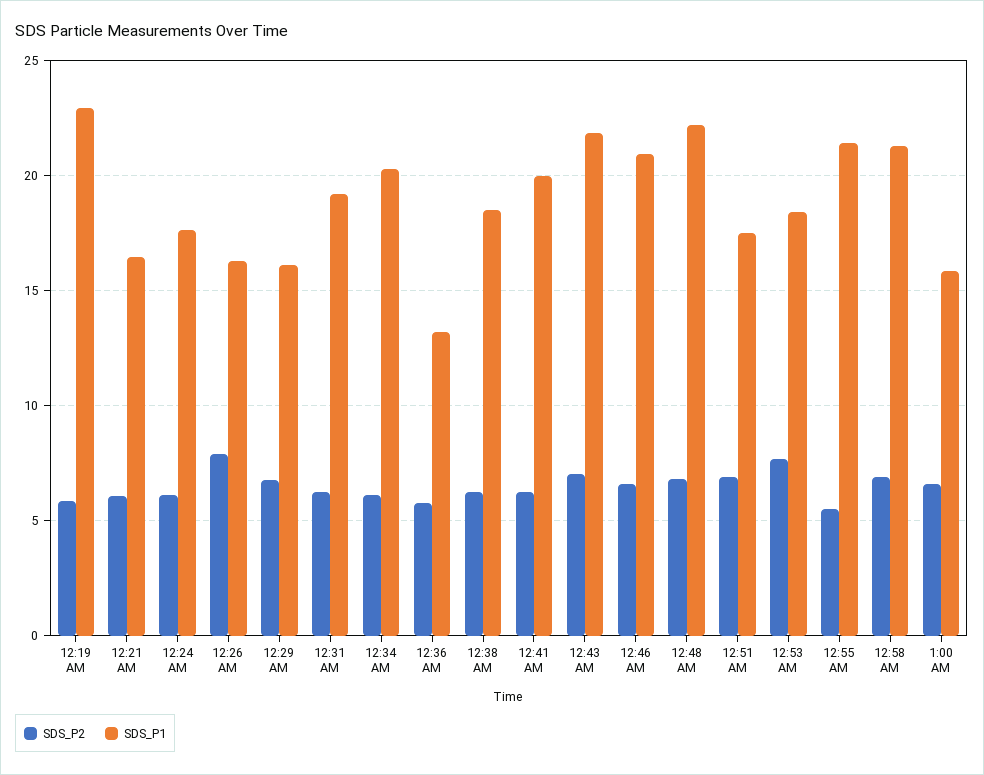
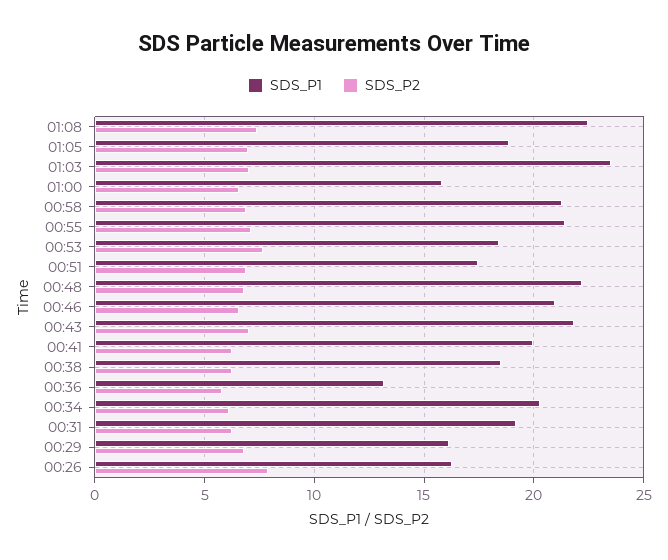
SDS_P2, 12:19 AM: 6 -> none
SDS_P1, 12:19 AM: 23 -> none
SDS_P2, 12:21 AM: 6 -> none
SDS_P1, 12:21 AM: 16.5 -> none
SDS_P2, 12:24 AM: 6 -> none
SDS_P1, 12:24 AM: 17.5 -> none
SDS_P2, 12:55 AM: 5.5 -> 7
SDS_P1, 01:08: none -> 22.5
SDS_P2, 01:08: none -> 7.5
SDS_P1, 01:05: none -> 19
SDS_P2, 01:05: none -> 7
SDS_P1, 01:03: none -> 23.5
SDS_P2, 01:03: none -> 7

